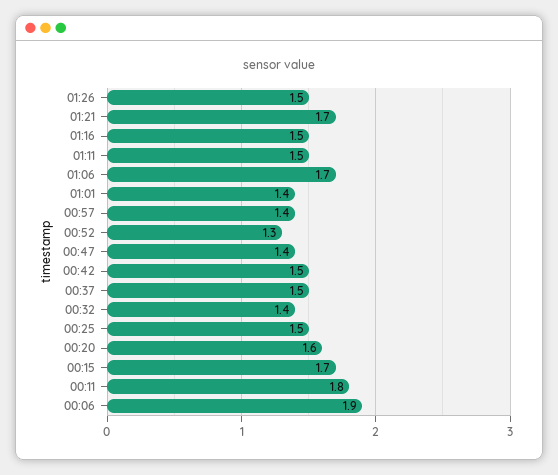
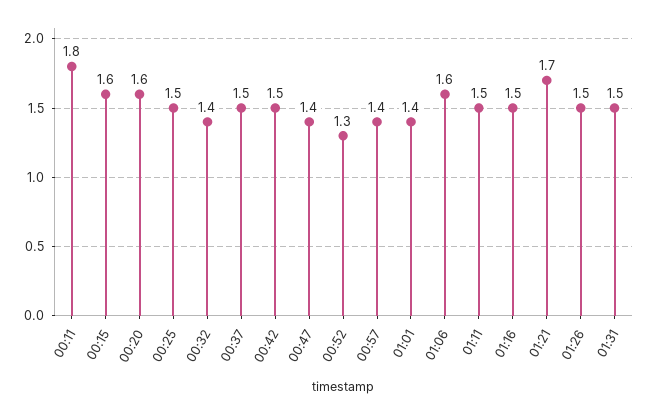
01:06: 1.7 -> 1.6
00:15: 1.7 -> 1.6
00:06: 1.9 -> none
01:31: none -> 1.5

